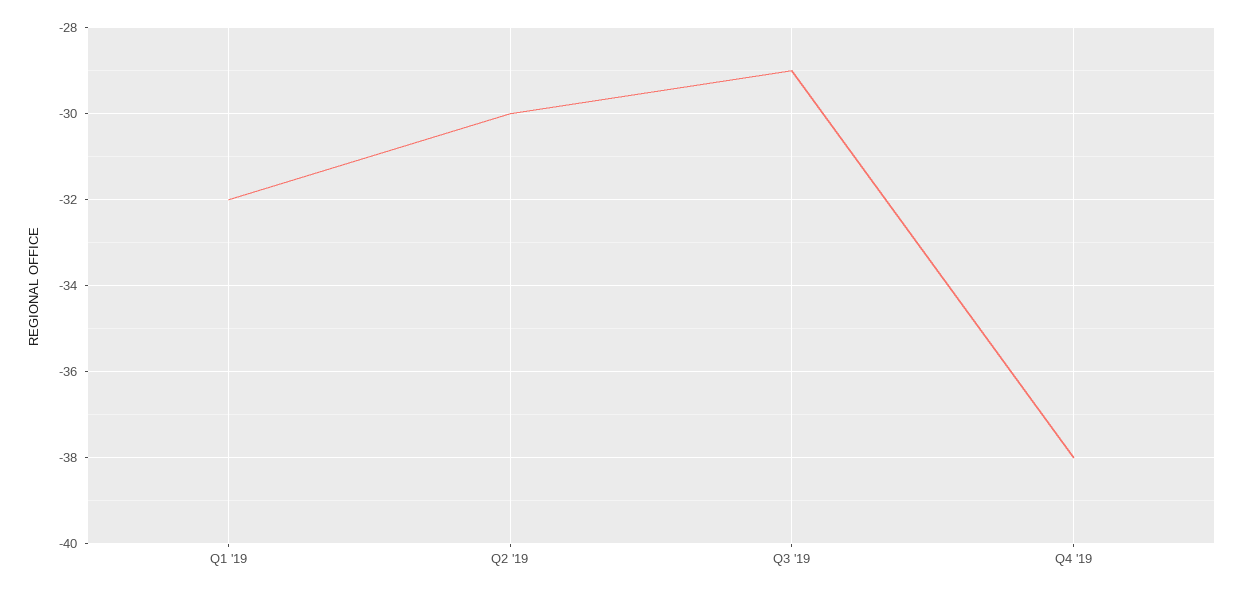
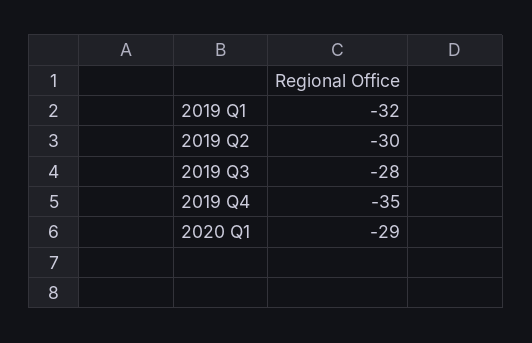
Q3 '19: -29 -> -28
Q4 '19: -38 -> -35
2020 Q1: none -> -29

